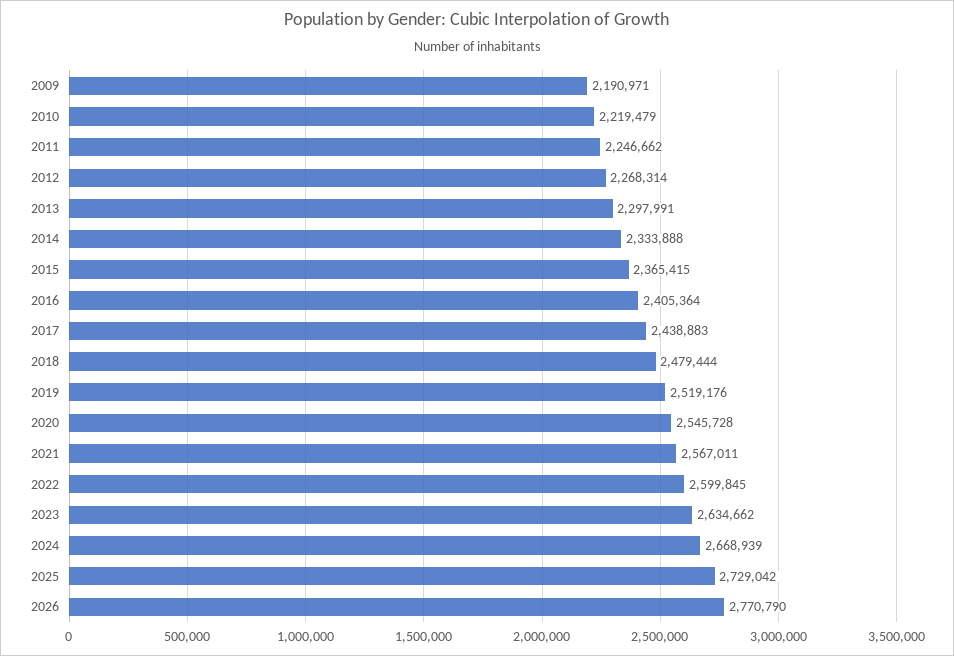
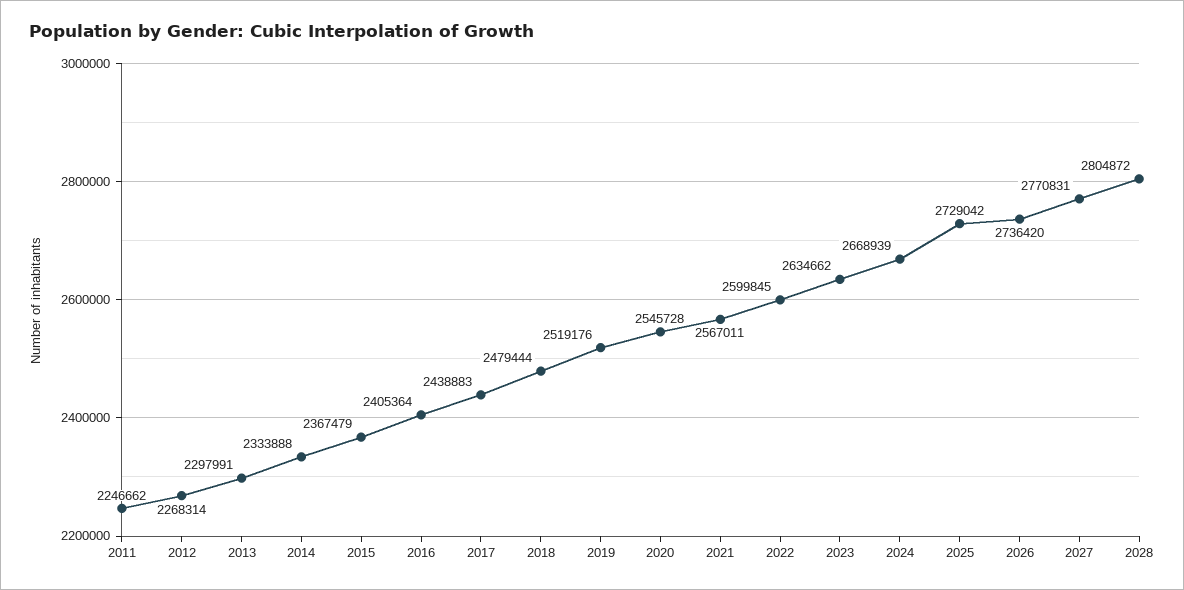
2009: 2190971 -> none
2010: 2219479 -> none
2015: 2365415 -> 2367479
2026: 2770790 -> 2736420
2027: none -> 2770831
2028: none -> 2804872

